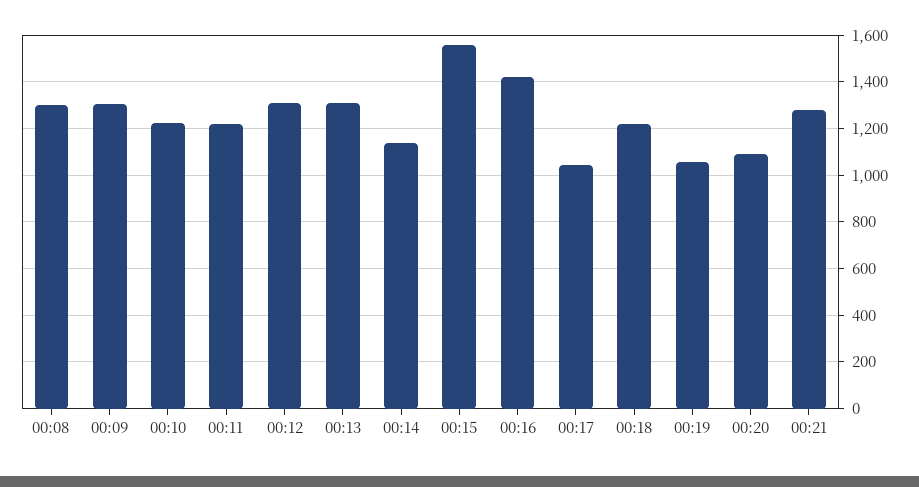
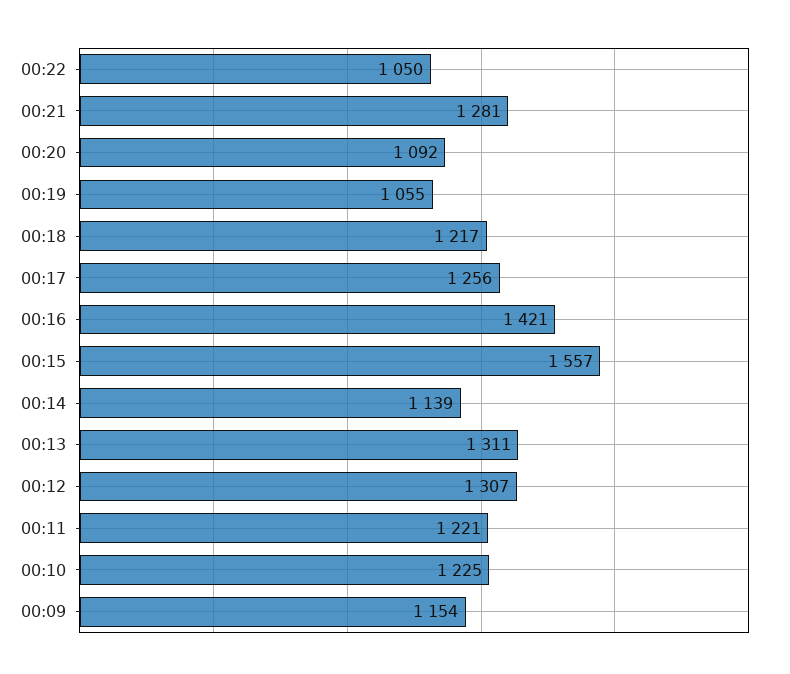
00:08: 1300 -> none
00:09: 1300 -> 1154
00:17: 1050 -> 1256
00:22: none -> 1050

